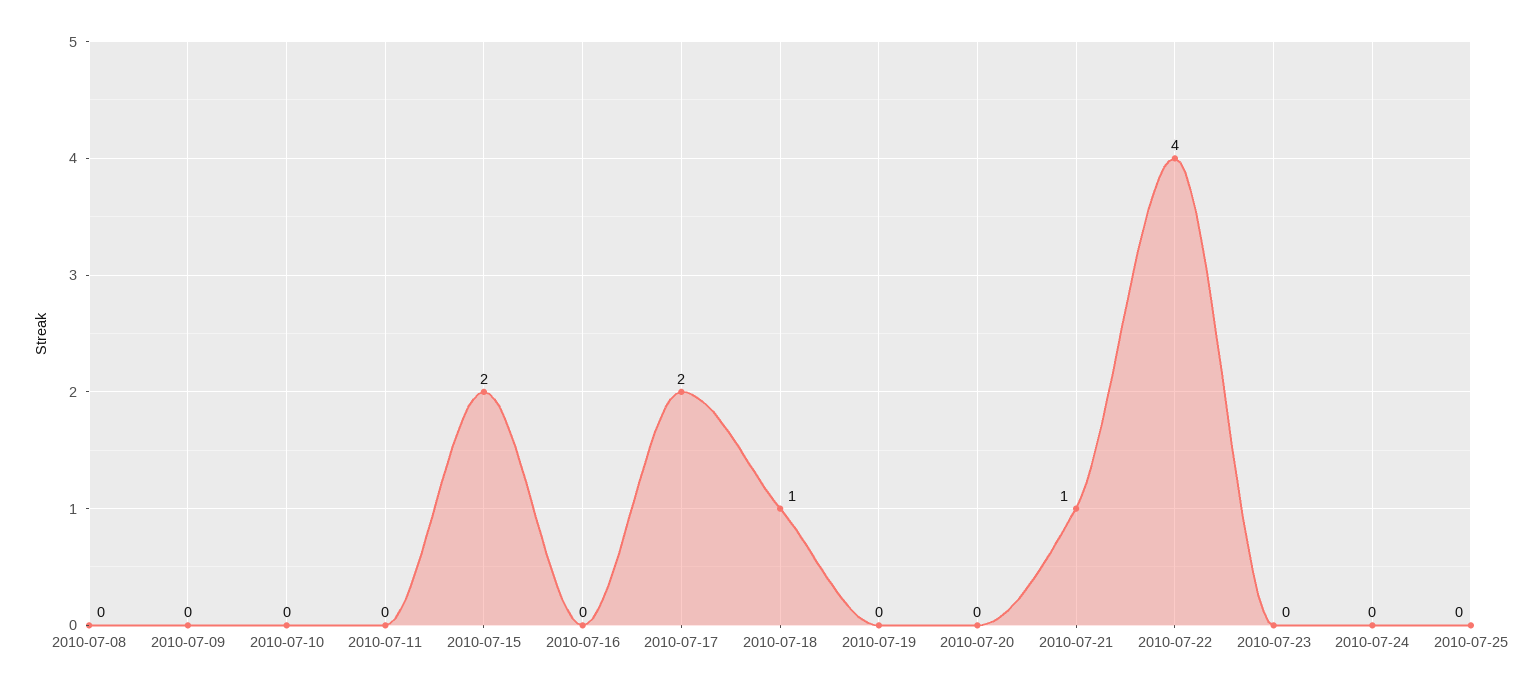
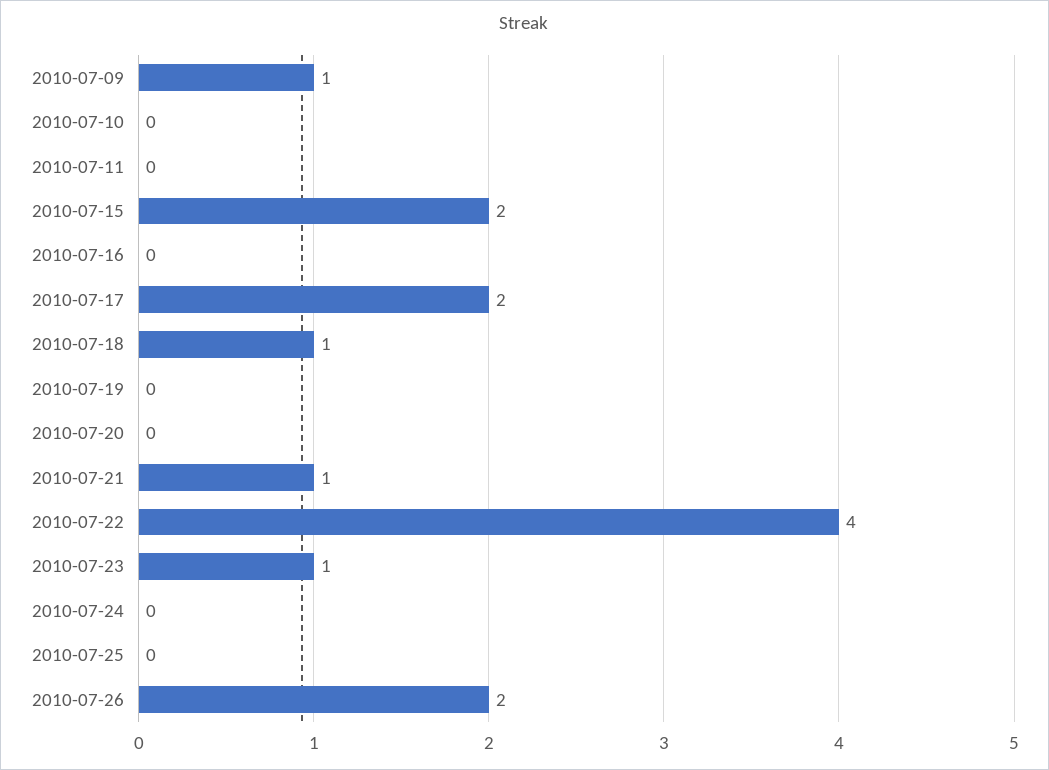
2010-07-08: 0 -> none
2010-07-09: 0 -> 1
2010-07-23: 0 -> 1
2010-07-26: none -> 2

